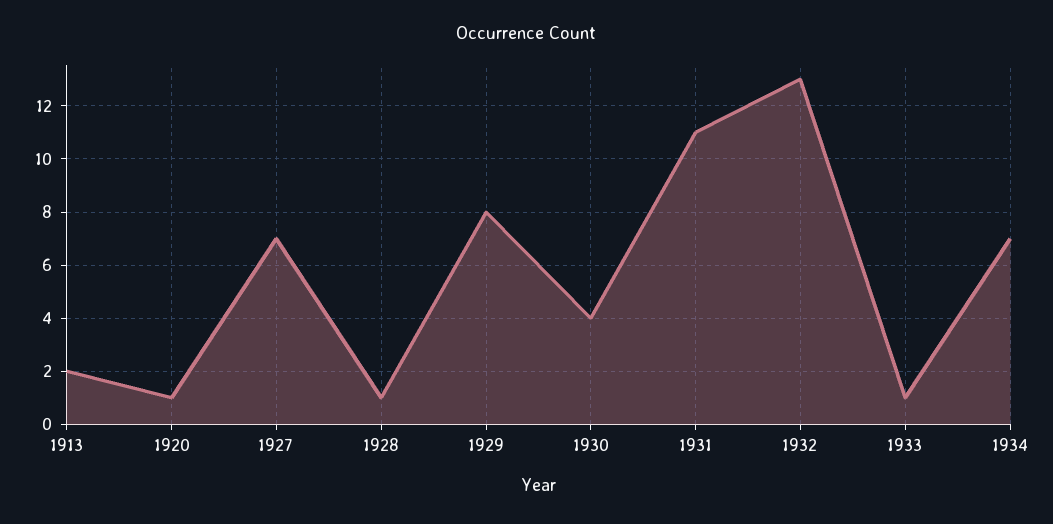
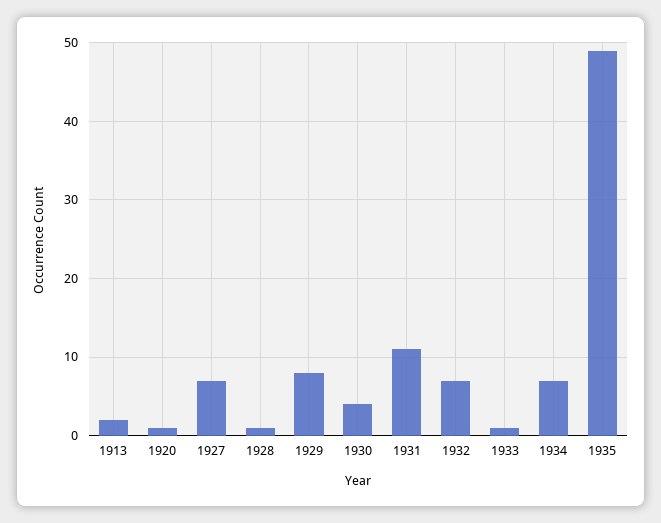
1932: 13 -> 7
1935: none -> 49

